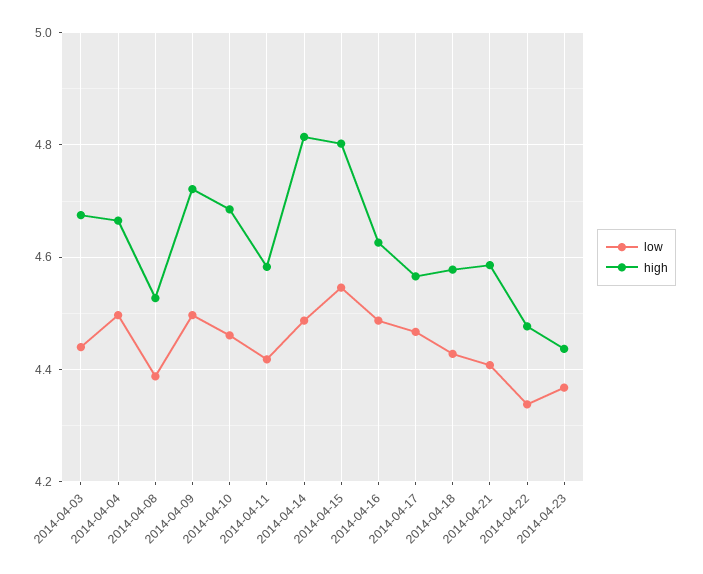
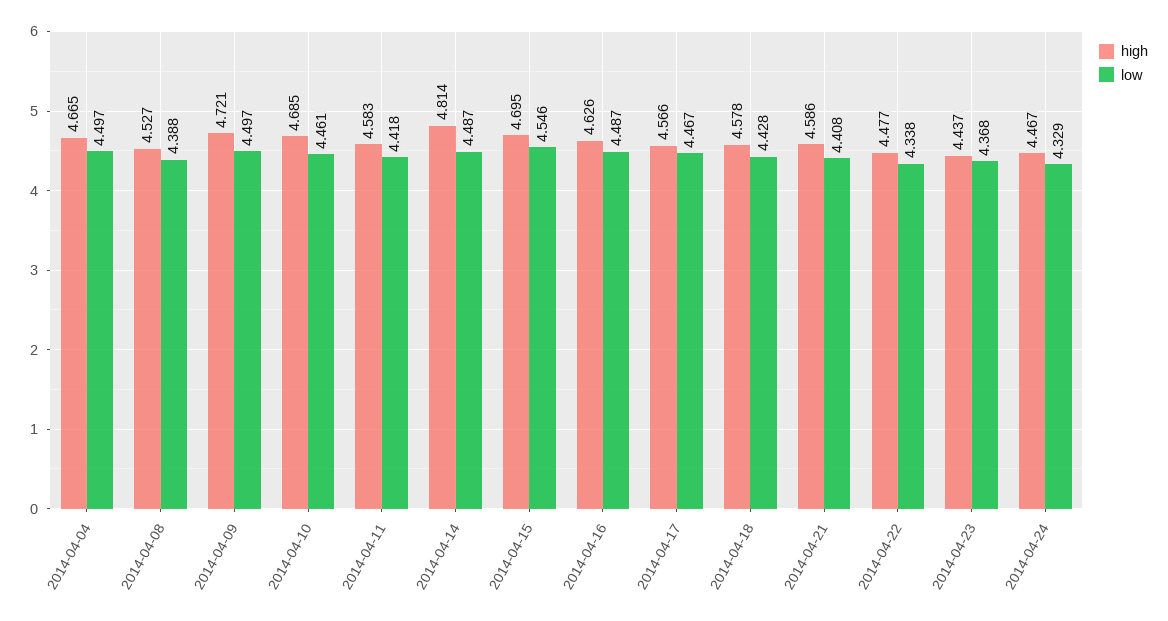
low, 2014-04-03: 4.44 -> none
high, 2014-04-03: 4.68 -> none
high, 2014-04-15: 4.8 -> 4.695
high, 2014-04-24: none -> 4.467
low, 2014-04-24: none -> 4.329

